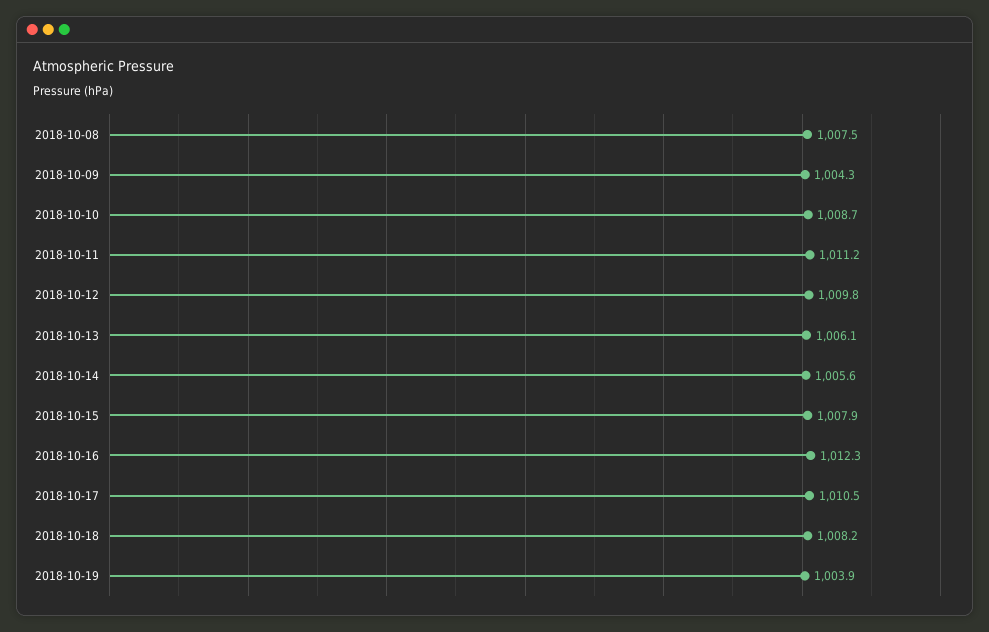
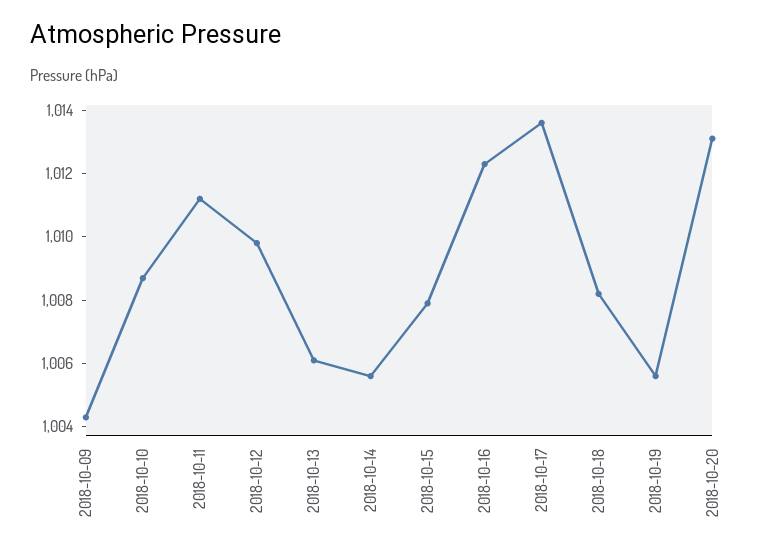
2018-10-08: 1007.5 -> none
2018-10-17: 1010.5 -> 1013.5
2018-10-19: 1003.9 -> 1005.5
2018-10-20: none -> 1013

